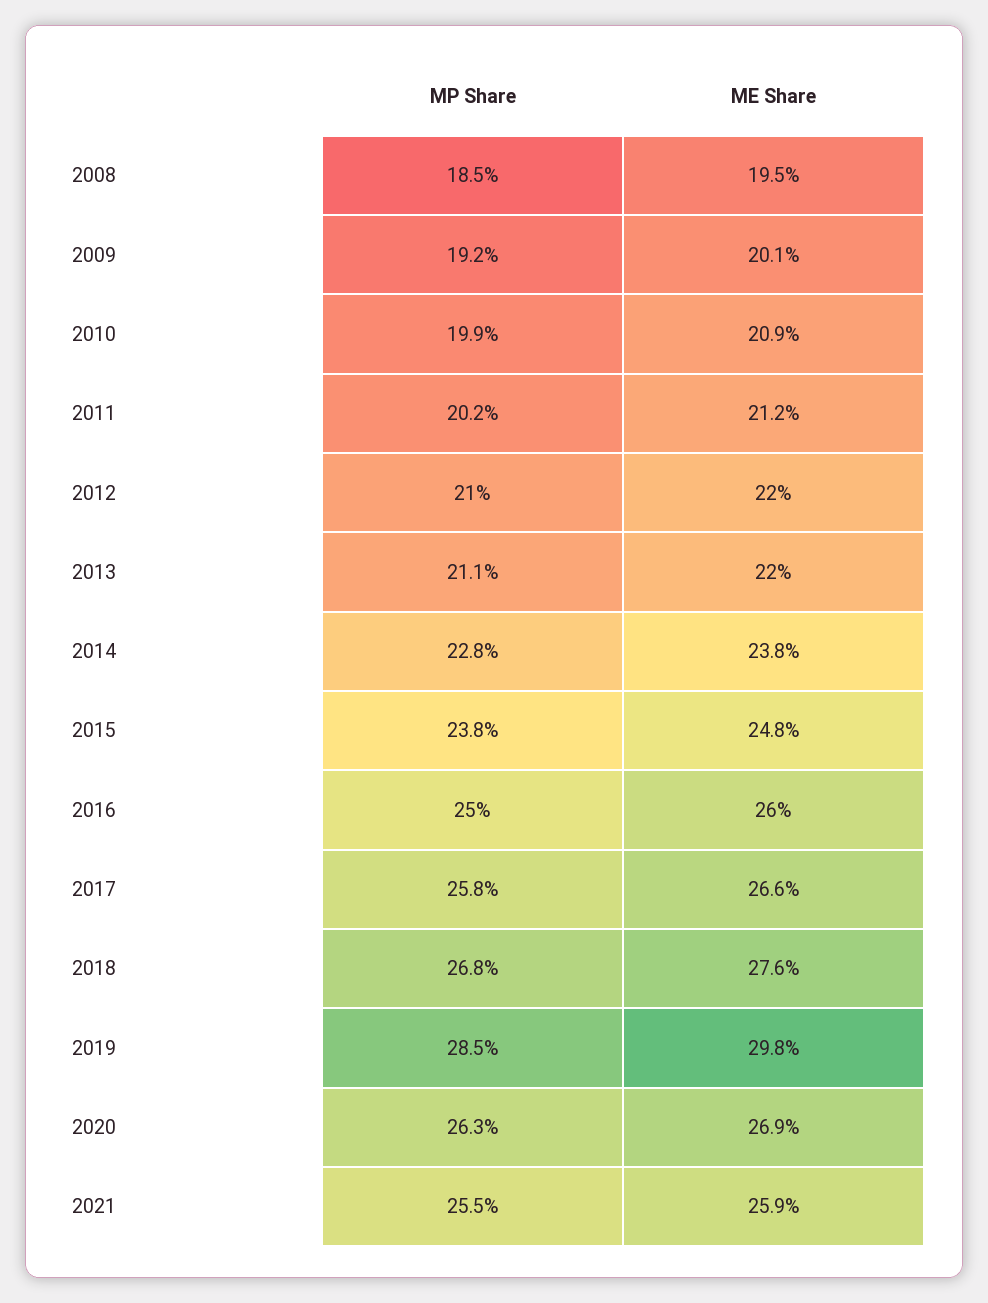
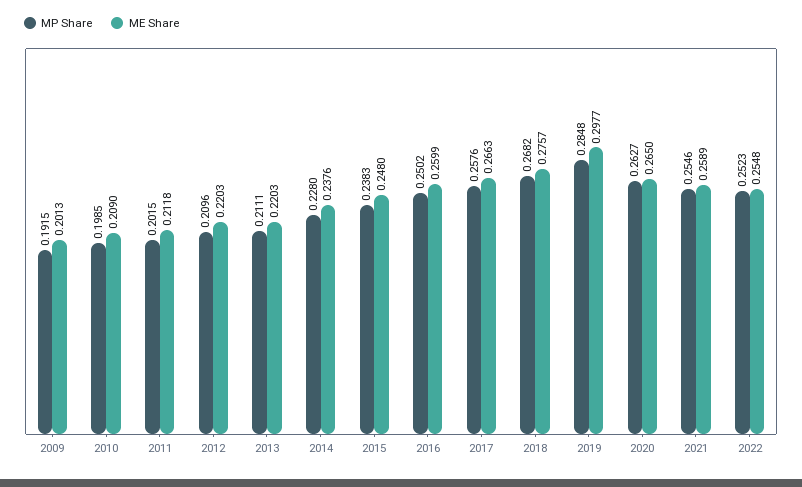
MP Share, 2008: 0.185 -> none
ME Share, 2008: 0.195 -> none
ME Share, 2020: 0.269 -> 0.265
MP Share, 2022: none -> 0.2523
ME Share, 2022: none -> 0.2548

